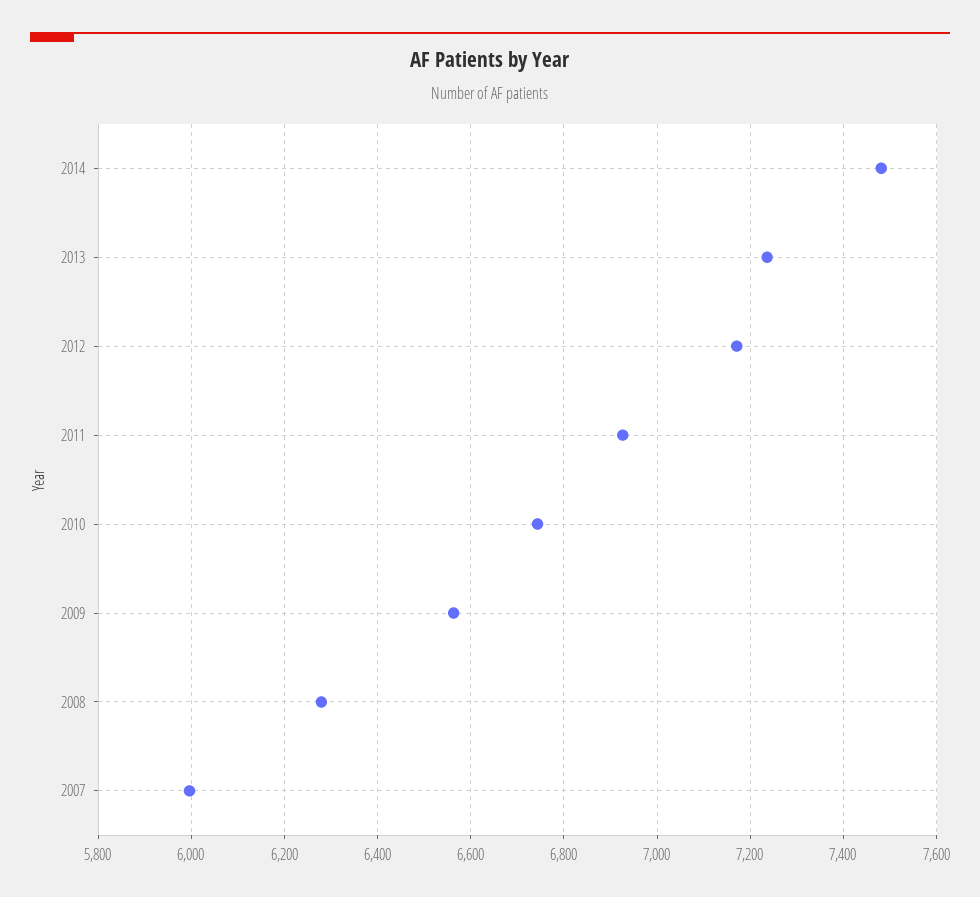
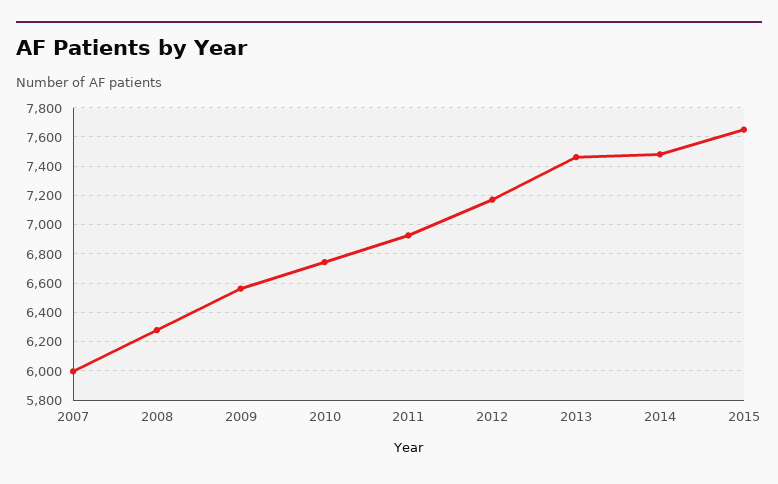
2013: 7240 -> 7450
2015: none -> 7650

